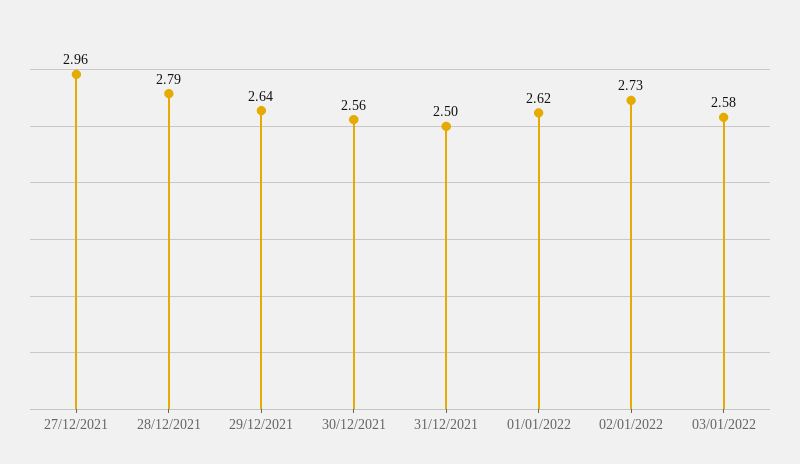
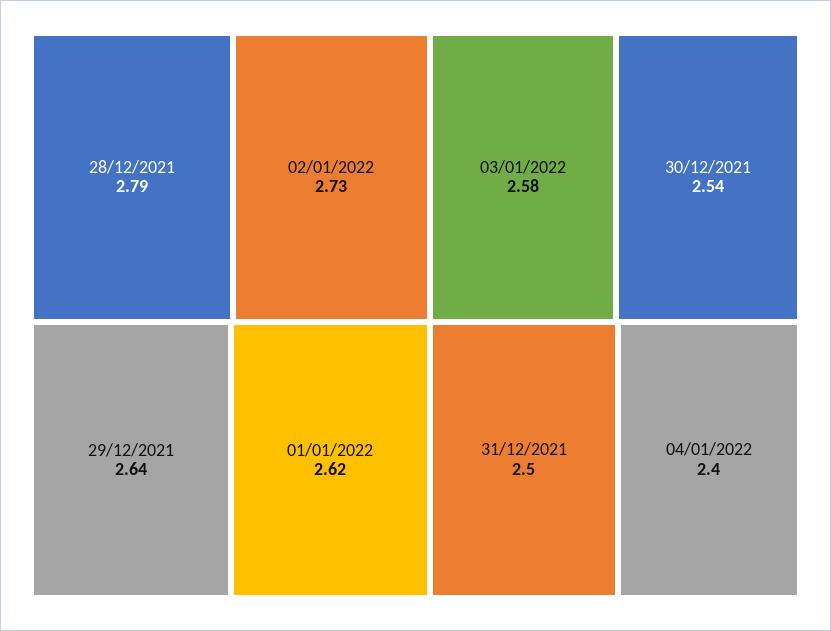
27/12/2021: 2.96 -> none
30/12/2021: 2.56 -> 2.54
04/01/2022: none -> 2.4

